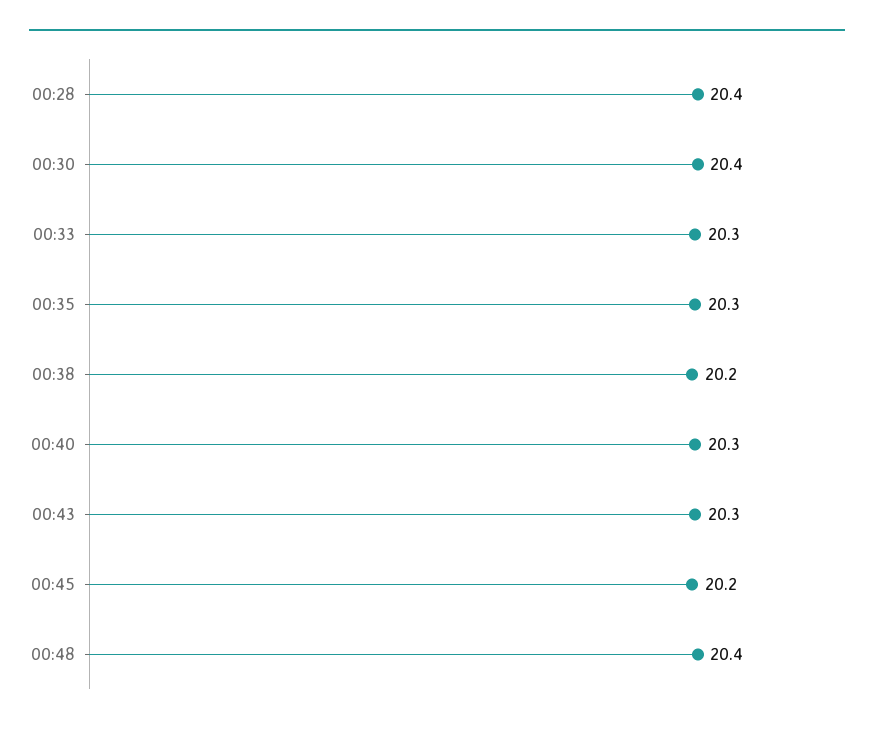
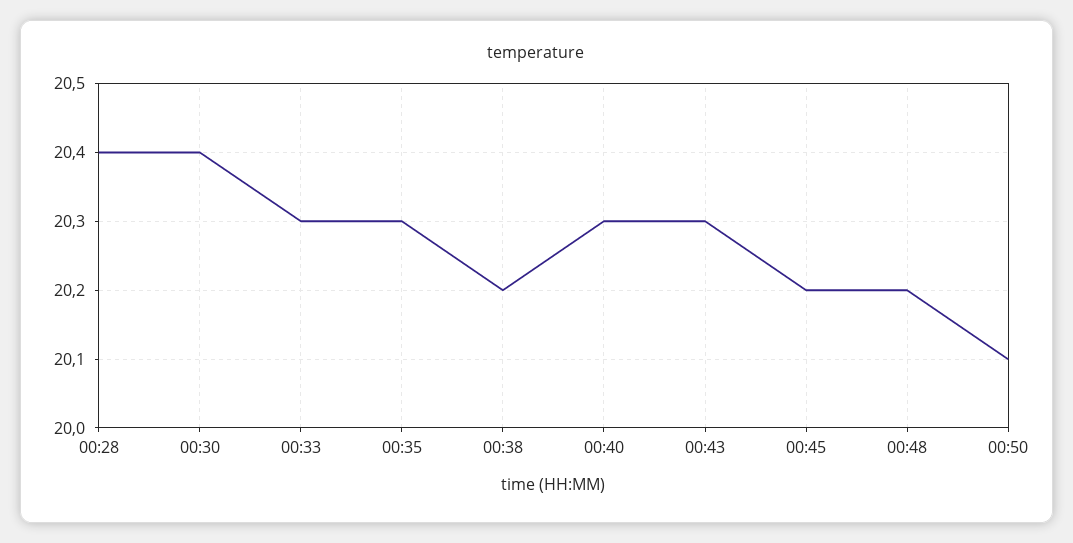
00:48: 20.4 -> 20.2
00:50: none -> 20.1

